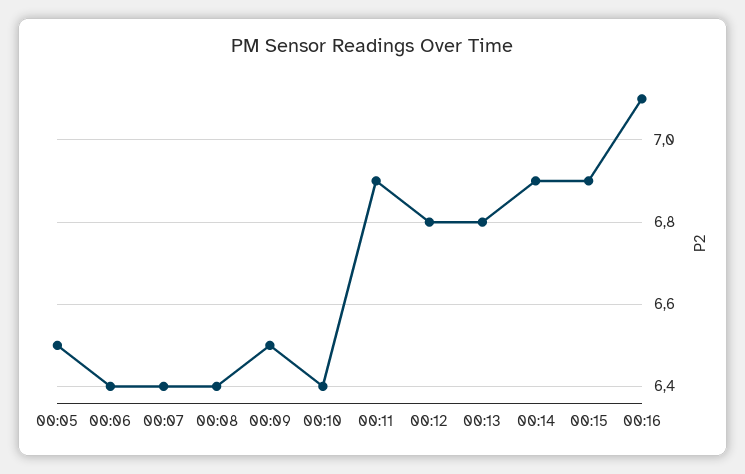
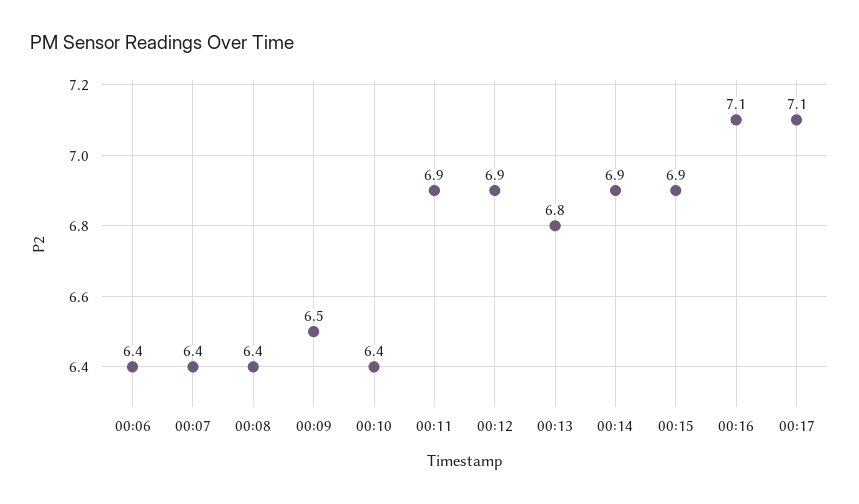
00:05: 6.5 -> none
00:12: 6.8 -> 6.9
00:17: none -> 7.1

